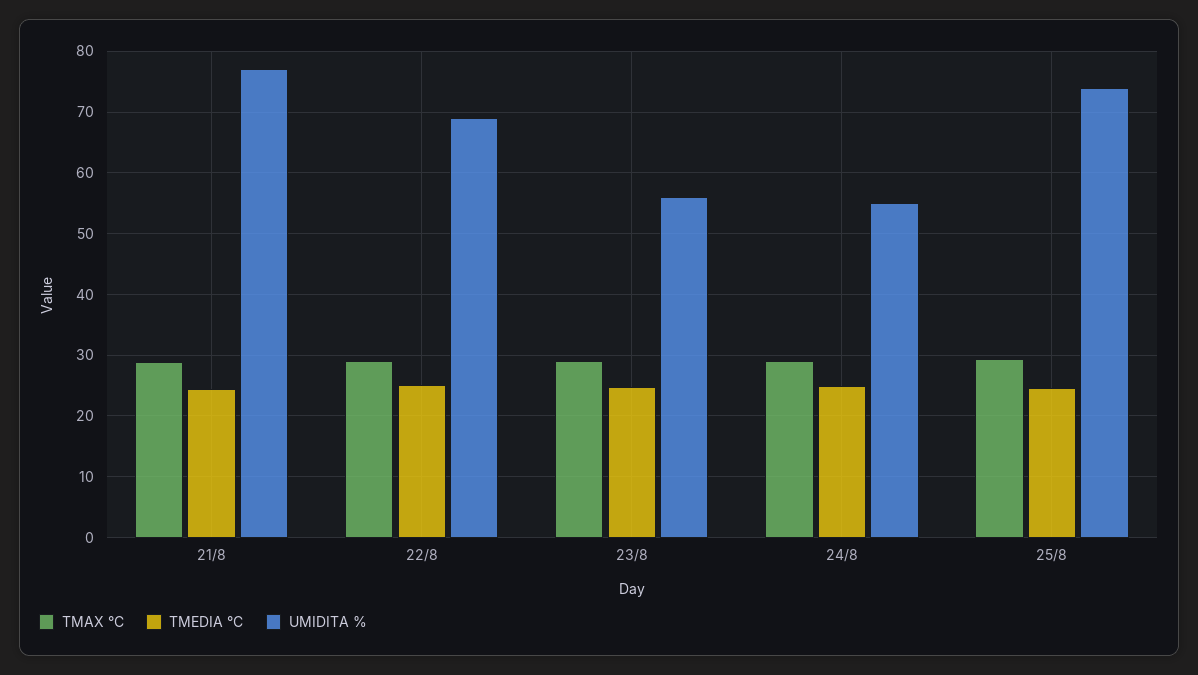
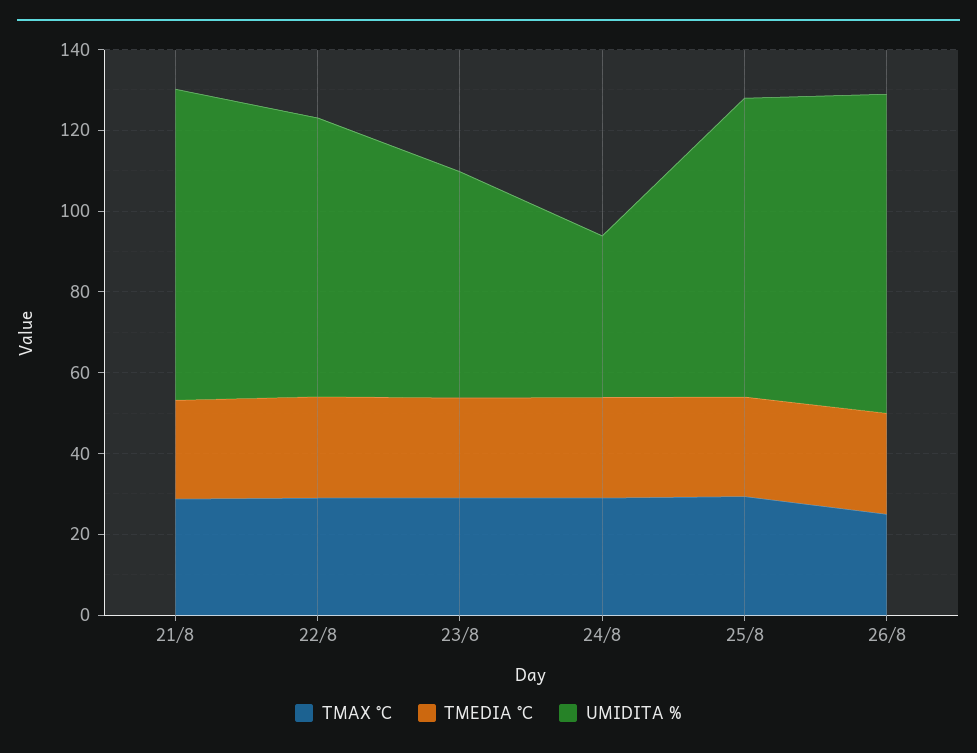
UMIDITA %, 24/8: 55 -> 40
TMAX °C, 26/8: none -> 25
TMEDIA °C, 26/8: none -> 25
UMIDITA %, 26/8: none -> 80

